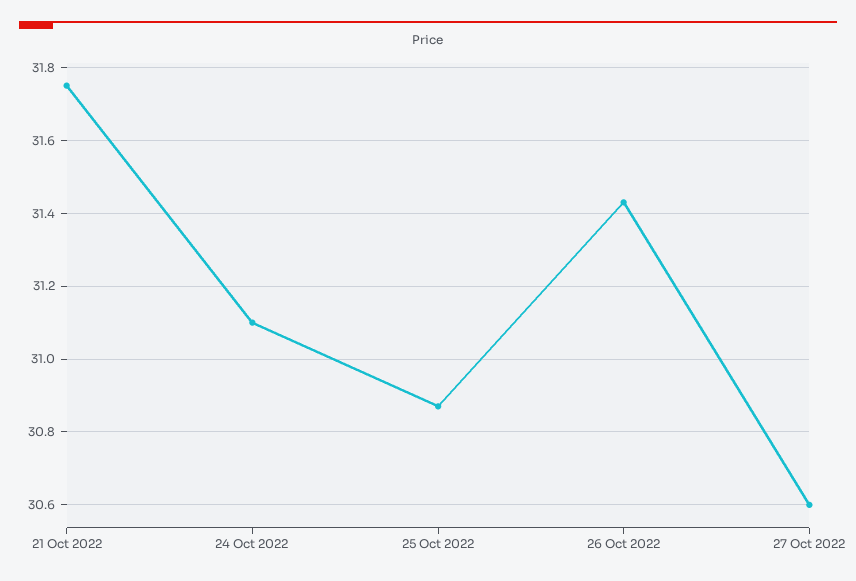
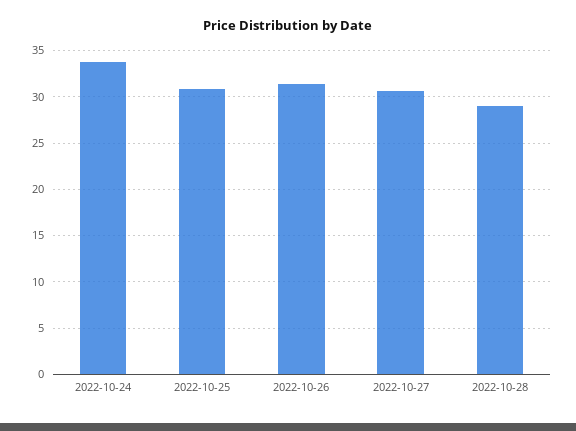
21 Oct 2022: 31.75 -> none
24 Oct 2022: 31.1 -> 34
2022-10-28: none -> 29

